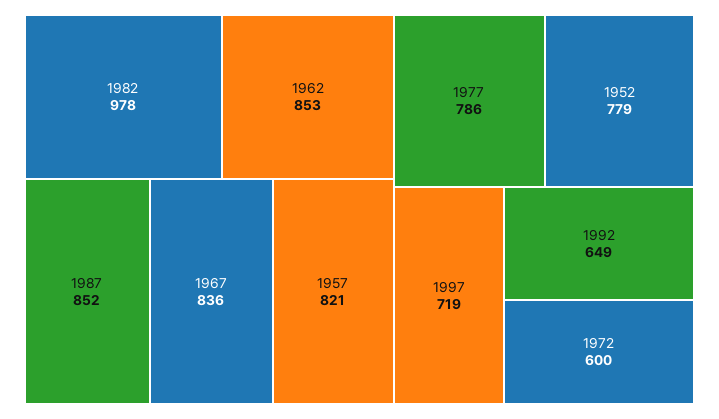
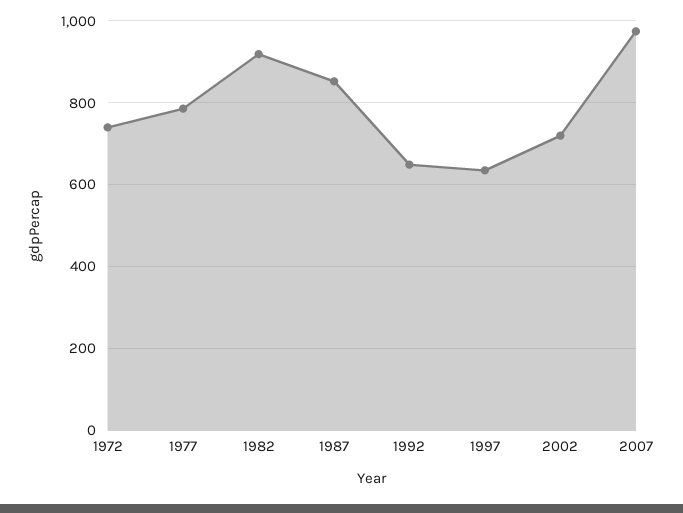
1982: 978 -> 920
1962: 853 -> none
1967: 836 -> none
1957: 821 -> none
1952: 779 -> none
1997: 719 -> 640
1972: 600 -> 740
2002: none -> 720
2007: none -> 980

